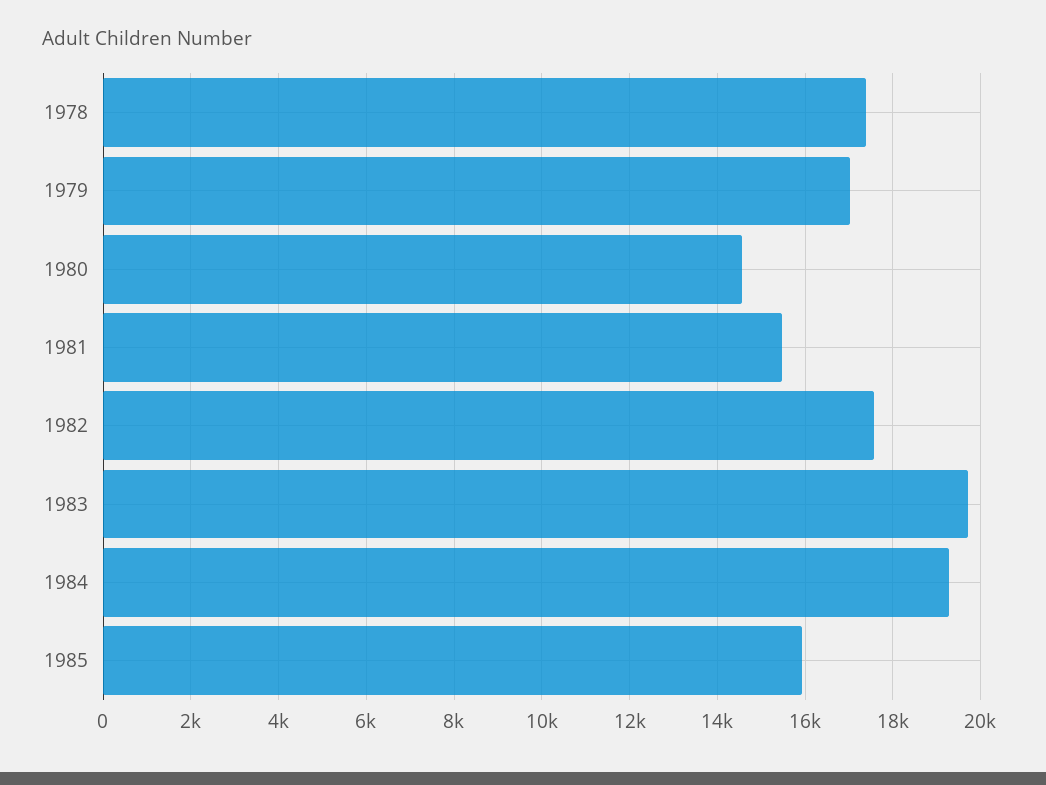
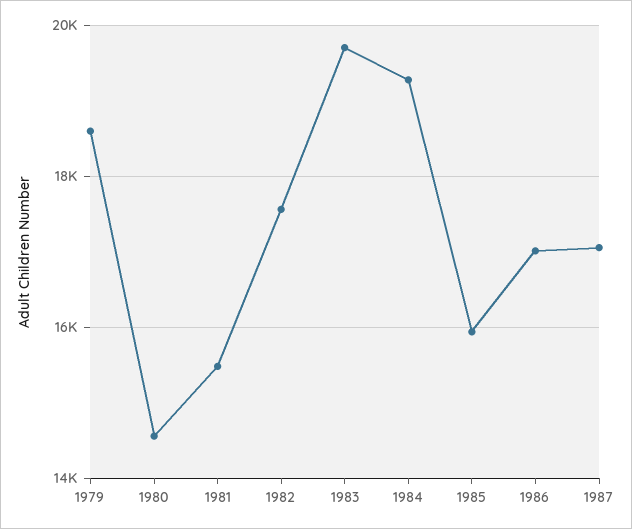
1978: 17400 -> none
1979: 17000 -> 18600
1986: none -> 17000
1987: none -> 17000

